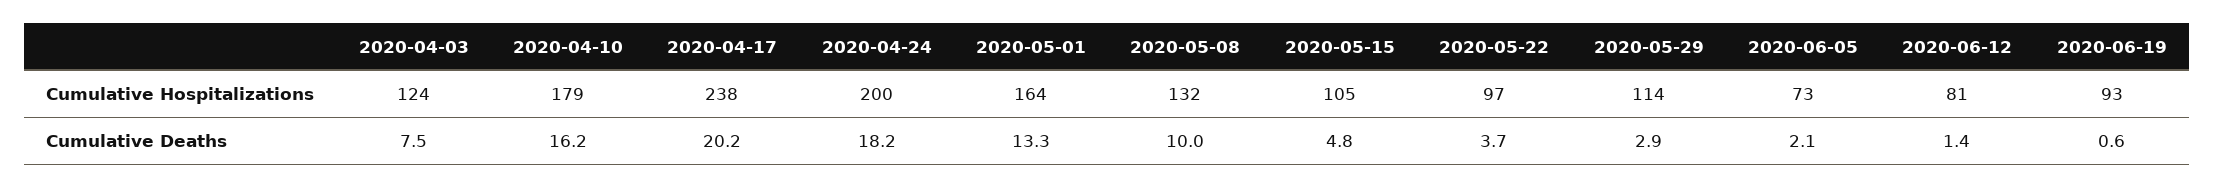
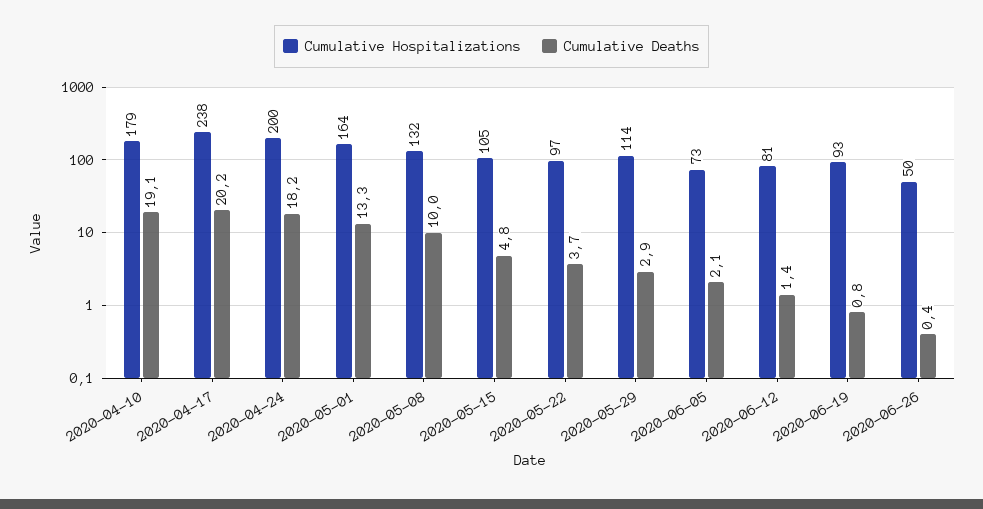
Cumulative Hospitalizations, 2020-04-03: 124 -> none
Cumulative Deaths, 2020-04-03: 7.5 -> none
Cumulative Deaths, 2020-04-10: 16.2 -> 19.1
Cumulative Deaths, 2020-06-19: 0.6 -> 0.8
Cumulative Hospitalizations, 2020-06-26: none -> 50
Cumulative Deaths, 2020-06-26: none -> 0.4

